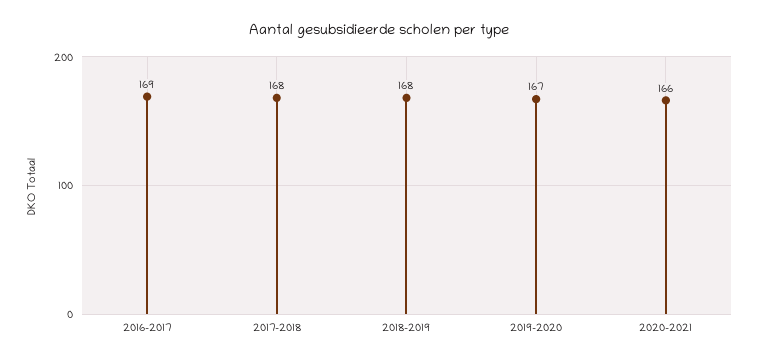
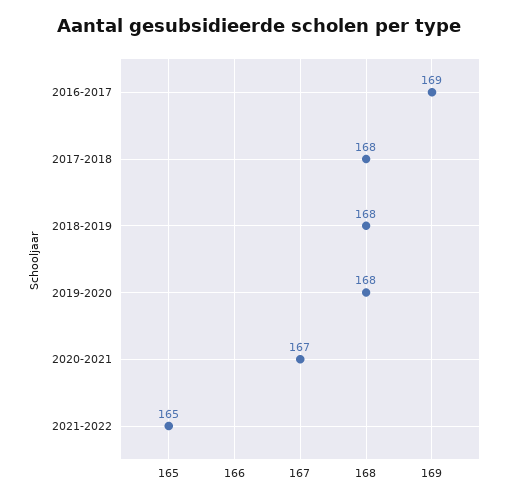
2019-2020: 167 -> 168
2020-2021: 166 -> 167
2021-2022: none -> 165

